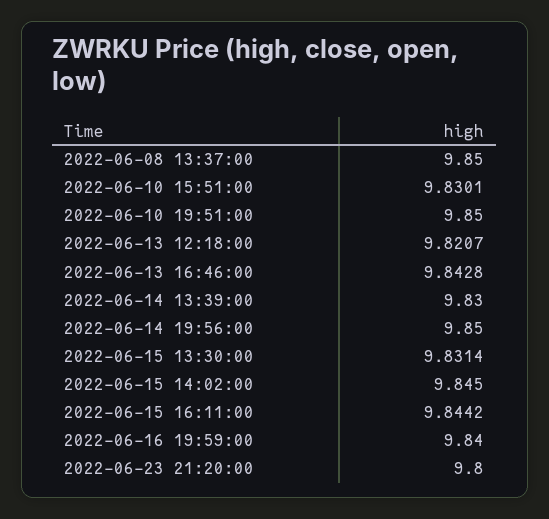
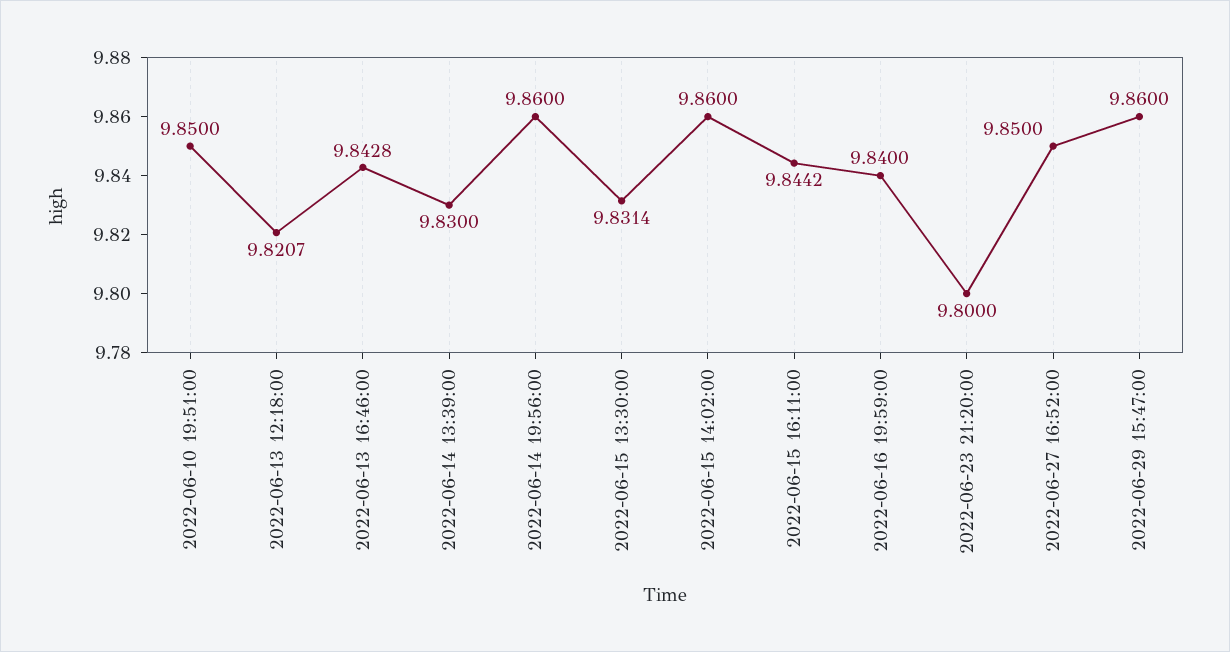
2022-06-08 13:37:00: 9.85 -> none
2022-06-10 15:51:00: 9.8301 -> none
2022-06-14 19:56:00: 9.85 -> 9.86
2022-06-15 14:02:00: 9.845 -> 9.86
2022-06-27 16:52:00: none -> 9.85
2022-06-29 15:47:00: none -> 9.86

